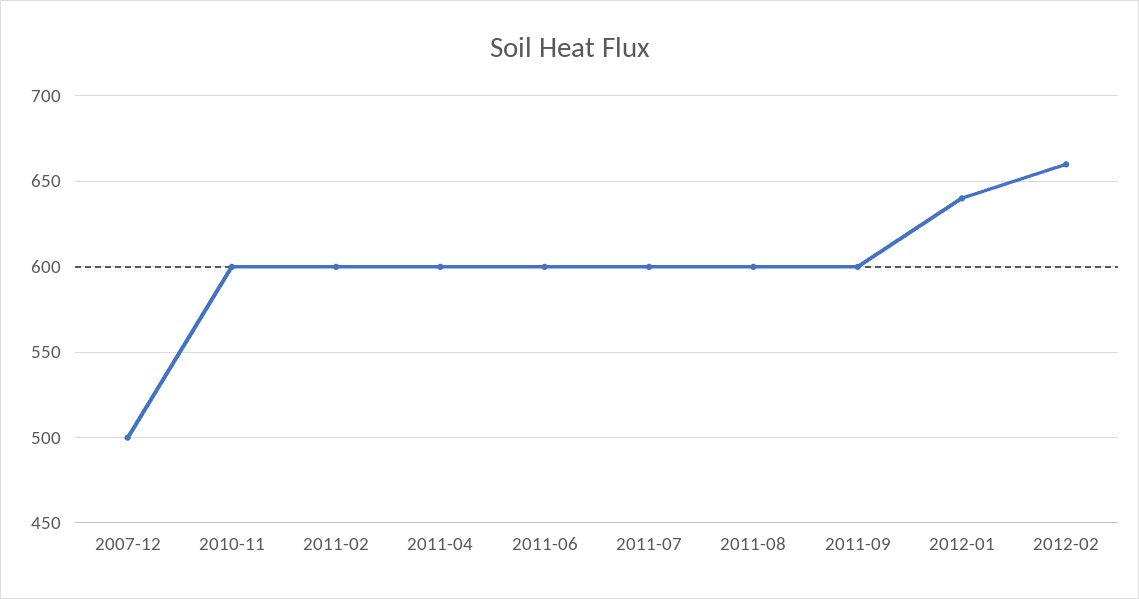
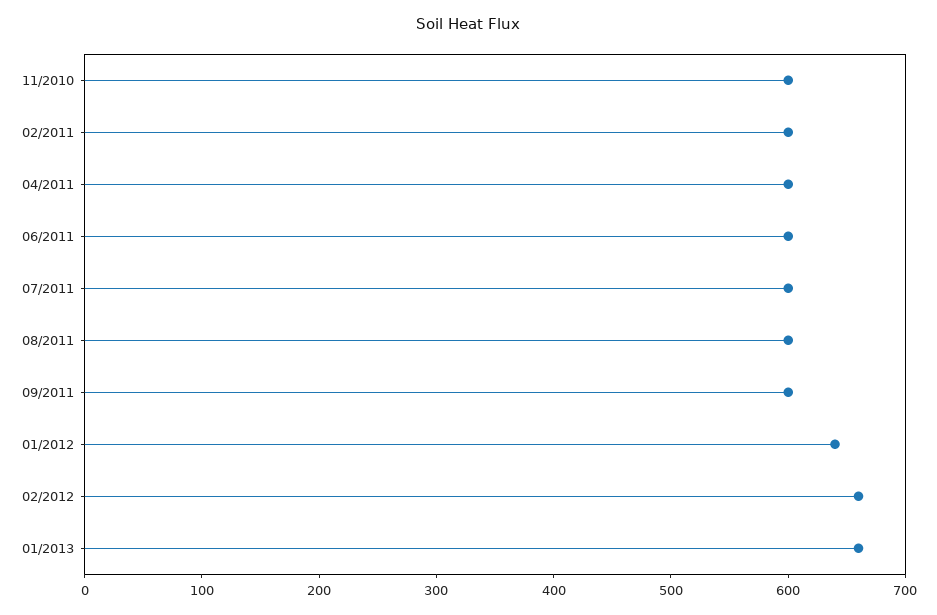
2007-12: 500 -> none
01/2013: none -> 660

